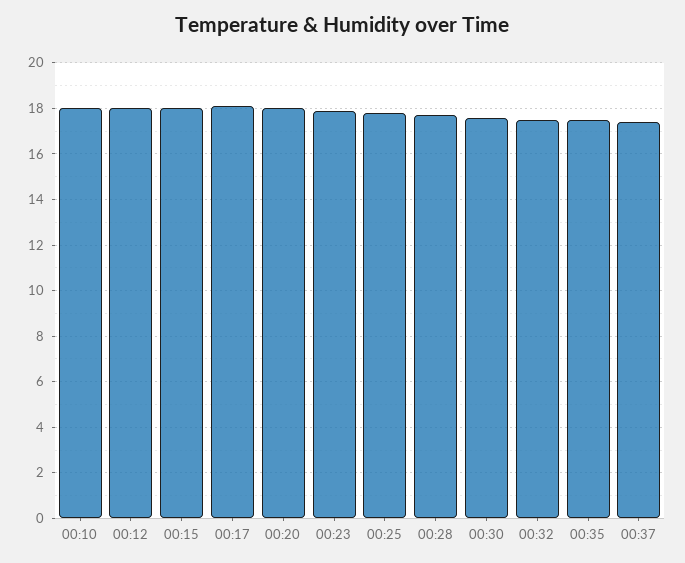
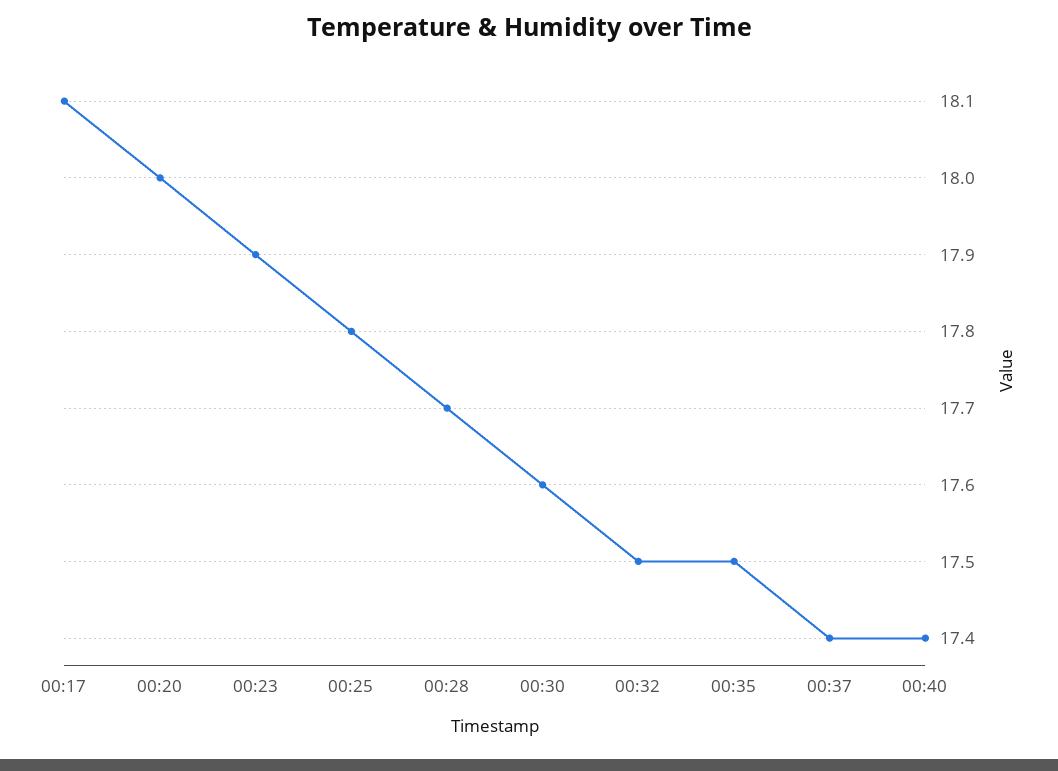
00:10: 18 -> none
00:12: 18 -> none
00:15: 18 -> none
00:40: none -> 17.4

